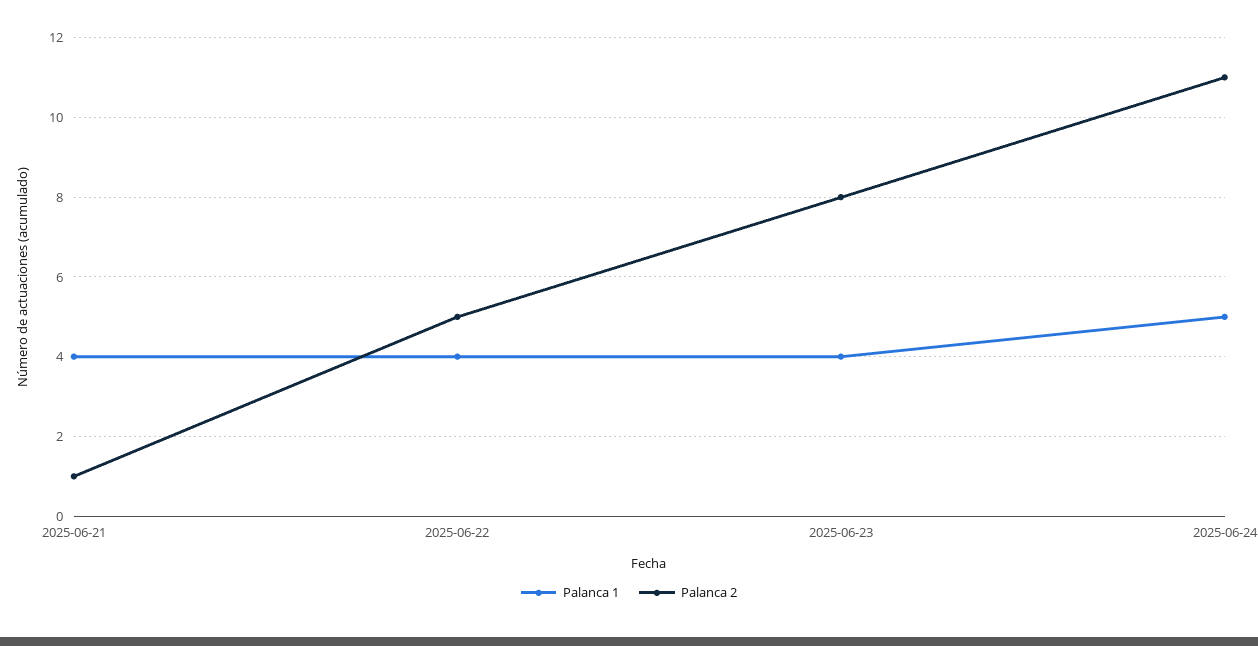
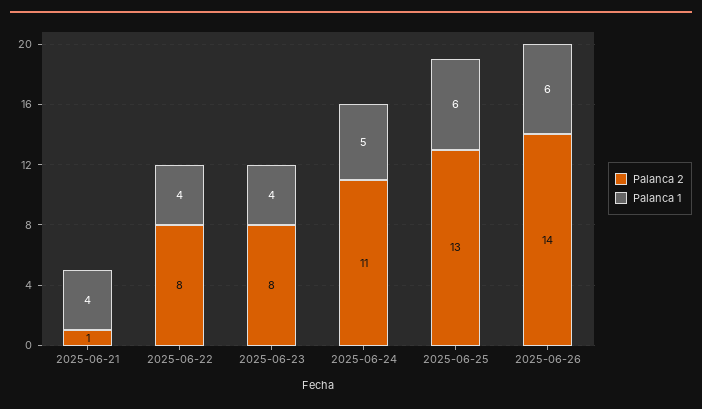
Palanca 2, 2025-06-22: 5 -> 8
Palanca 2, 2025-06-25: none -> 13
Palanca 1, 2025-06-25: none -> 6
Palanca 2, 2025-06-26: none -> 14
Palanca 1, 2025-06-26: none -> 6

